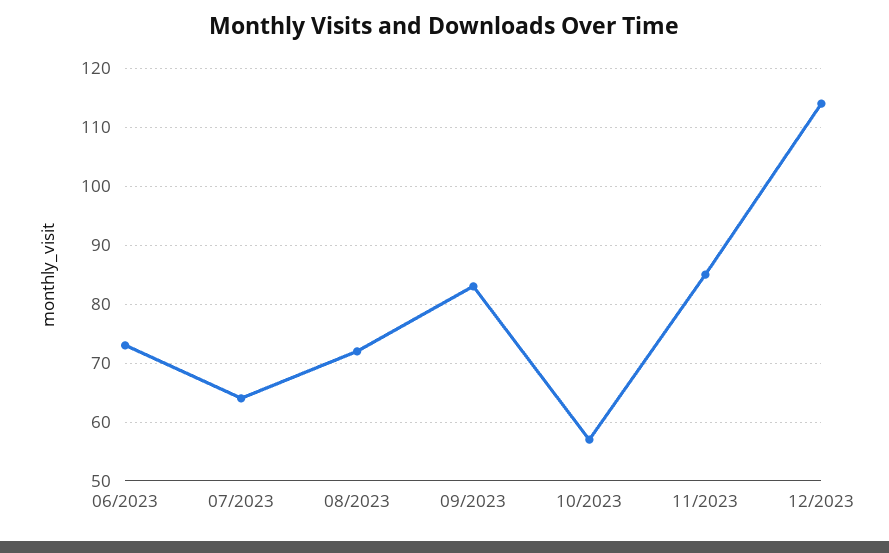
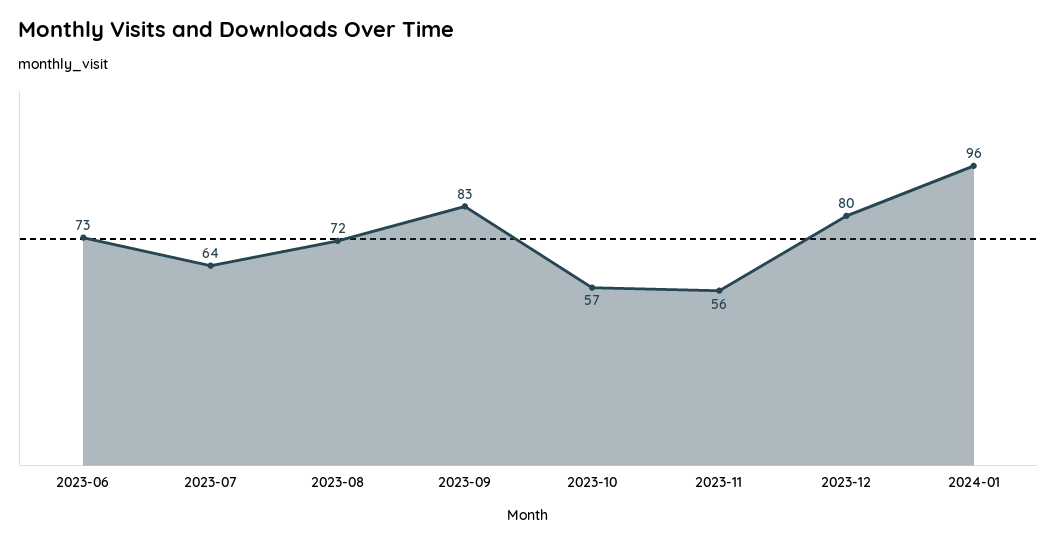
11/2023: 85 -> 56
12/2023: 115 -> 80
2024-01: none -> 96

